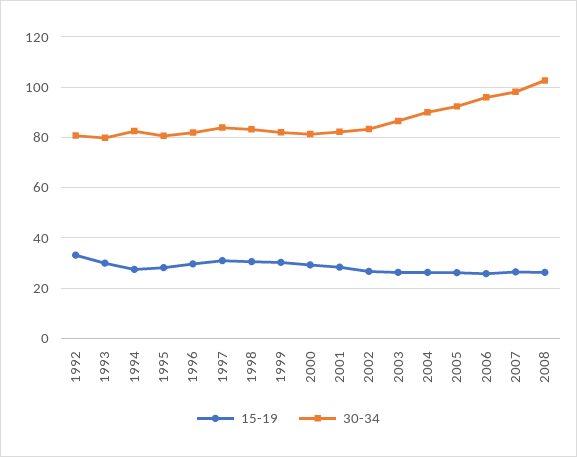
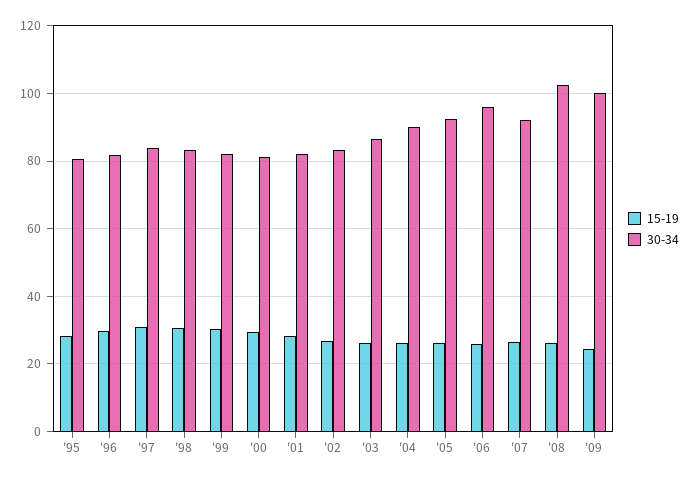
15-19, 1992: 32.5 -> none
30-34, 1992: 80 -> none
15-19, 1993: 30 -> none
30-34, 1993: 80 -> none
15-19, 1994: 27.5 -> none
30-34, 1994: 82.5 -> none
30-34, 2007: 97.5 -> 92
15-19, '09: none -> 24
30-34, '09: none -> 100

